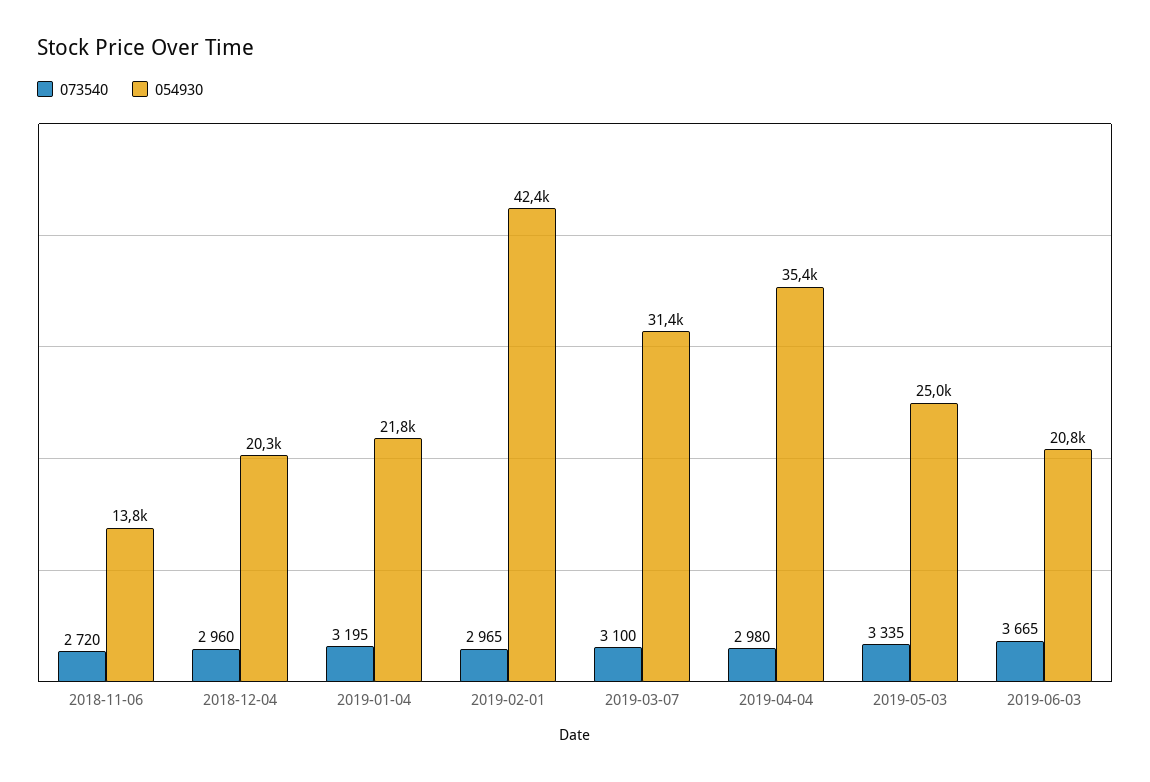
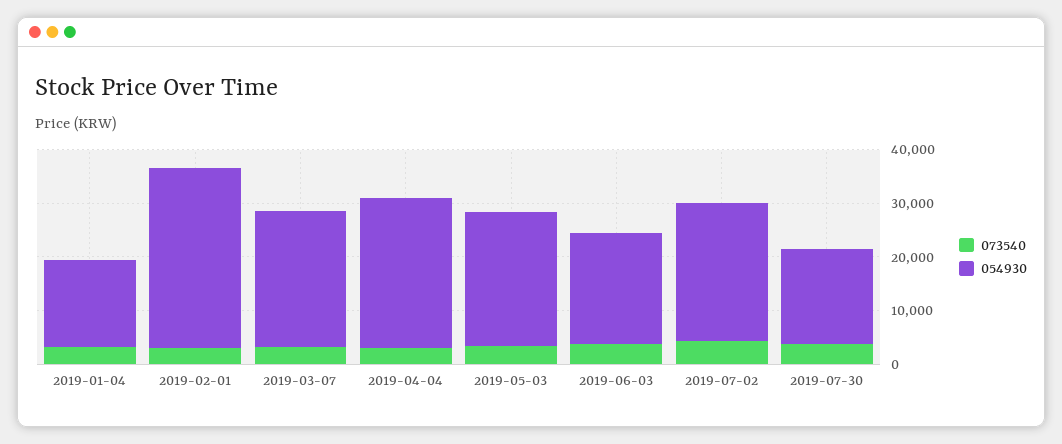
073540, 2018-11-06: 2720 -> none
054930, 2018-11-06: 13800 -> none
073540, 2018-12-04: 2960 -> none
054930, 2018-12-04: 20300 -> none
054930, 2019-01-04: 21800 -> 16000
054930, 2019-02-01: 42400 -> 34000
054930, 2019-03-07: 31400 -> 26000
054930, 2019-04-04: 35400 -> 28000
073540, 2019-07-02: none -> 4000
054930, 2019-07-02: none -> 26000
073540, 2019-07-30: none -> 4000
054930, 2019-07-30: none -> 18000

